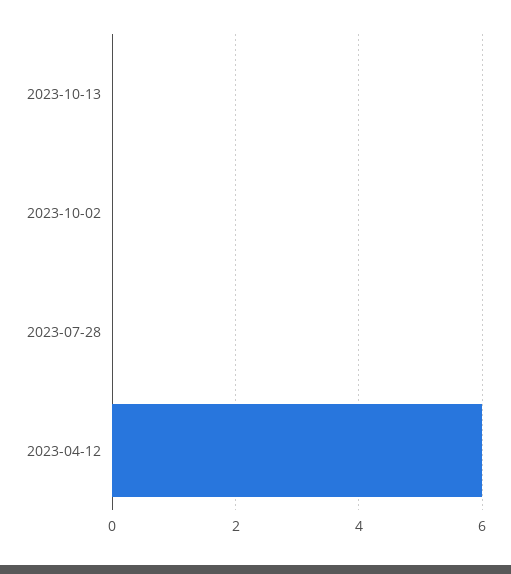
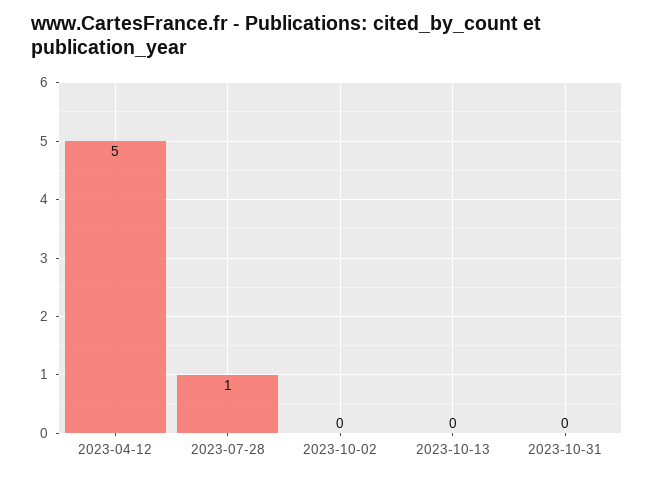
2023-07-28: 0 -> 1
2023-04-12: 6 -> 5
2023-10-31: none -> 0

